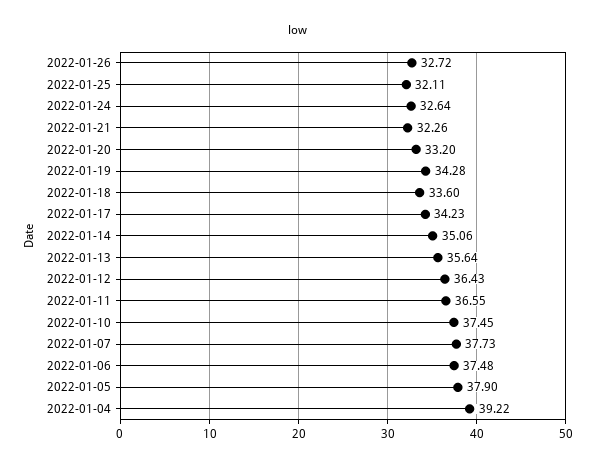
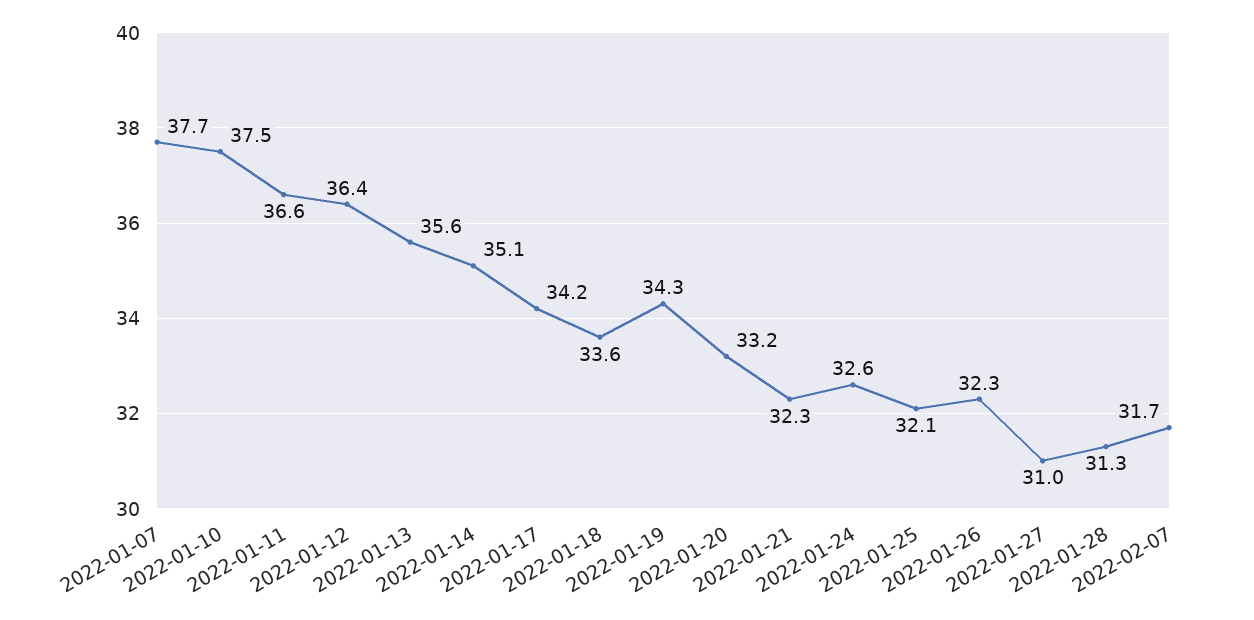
2022-01-26: 32.72 -> 32.3
2022-01-06: 37.48 -> none
2022-01-05: 37.9 -> none
2022-01-04: 39.22 -> none
2022-01-27: none -> 31
2022-01-28: none -> 31.3
2022-02-07: none -> 31.7

